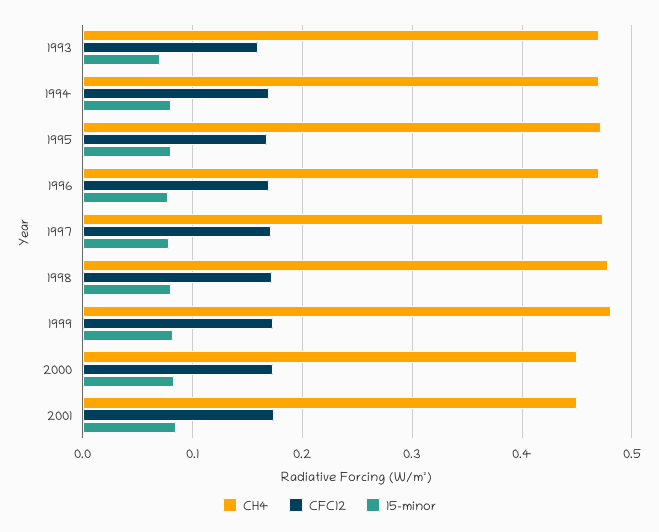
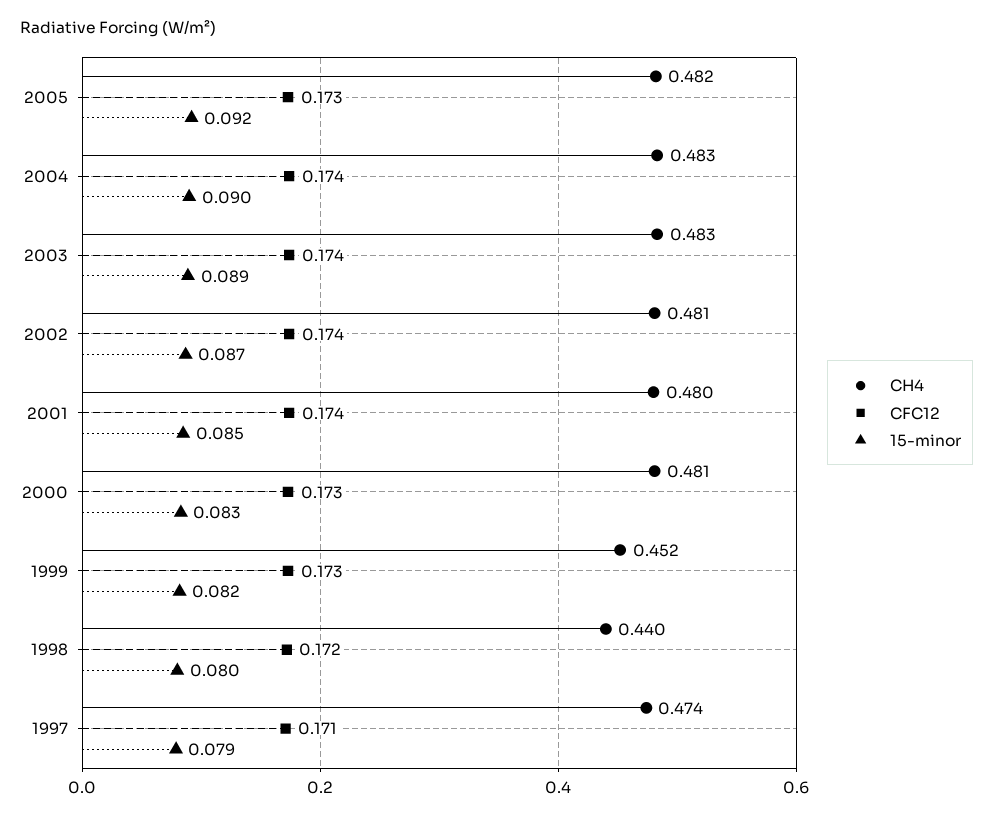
CH4, 1993: 0.47 -> none
CFC12, 1993: 0.16 -> none
15-minor, 1993: 0.07 -> none
CH4, 1994: 0.47 -> none
CFC12, 1994: 0.17 -> none
15-minor, 1994: 0.08 -> none
CH4, 1995: 0.47 -> none
CFC12, 1995: 0.17 -> none
15-minor, 1995: 0.08 -> none
CH4, 1996: 0.47 -> none
CFC12, 1996: 0.17 -> none
15-minor, 1996: 0.08 -> none
CH4, 1998: 0.48 -> 0.44
CH4, 1999: 0.48 -> 0.452
CH4, 2000: 0.45 -> 0.481
CH4, 2001: 0.45 -> 0.48
CH4, 2005: none -> 0.482
CFC12, 2005: none -> 0.173
15-minor, 2005: none -> 0.092
CH4, 2004: none -> 0.483
CFC12, 2004: none -> 0.174
15-minor, 2004: none -> 0.09
CH4, 2003: none -> 0.483
CFC12, 2003: none -> 0.174
15-minor, 2003: none -> 0.089
CH4, 2002: none -> 0.481
CFC12, 2002: none -> 0.174
15-minor, 2002: none -> 0.087

